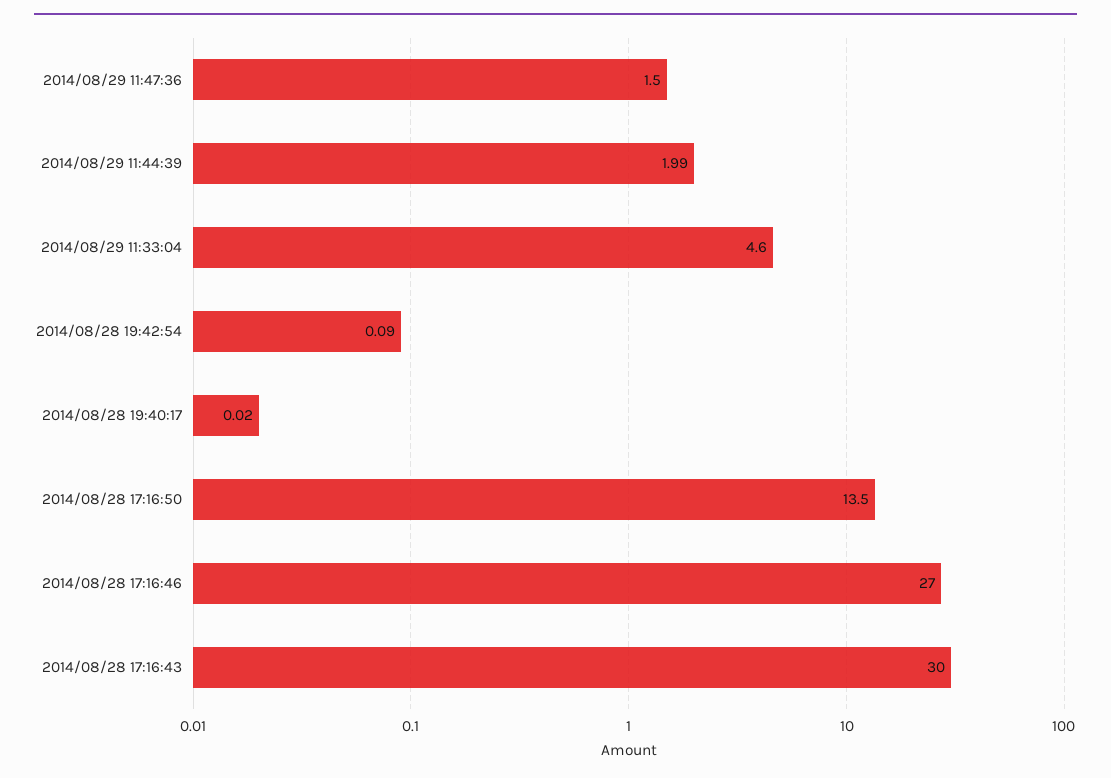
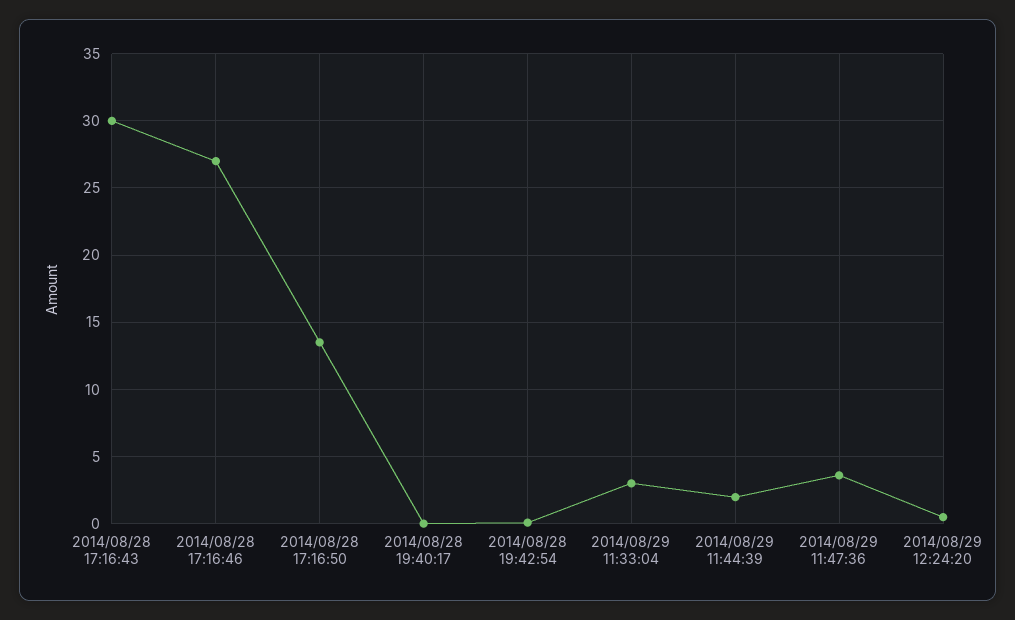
2014/08/29 11:47:36: 1.5 -> 3.5
2014/08/29 11:33:04: 4.6 -> 3
2014/08/29 12:24:20: none -> 0.5

